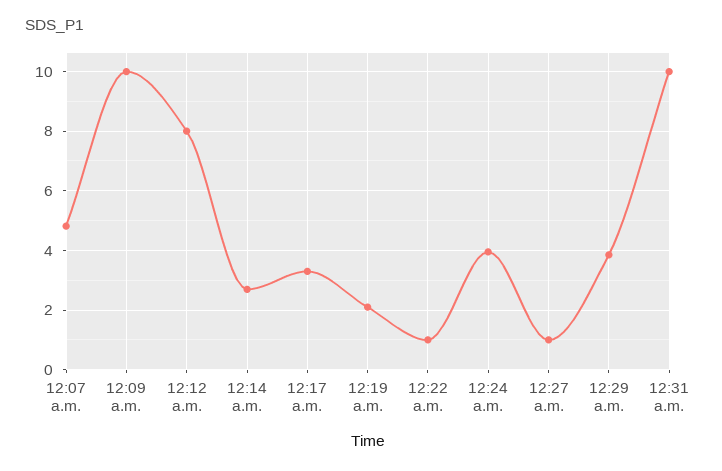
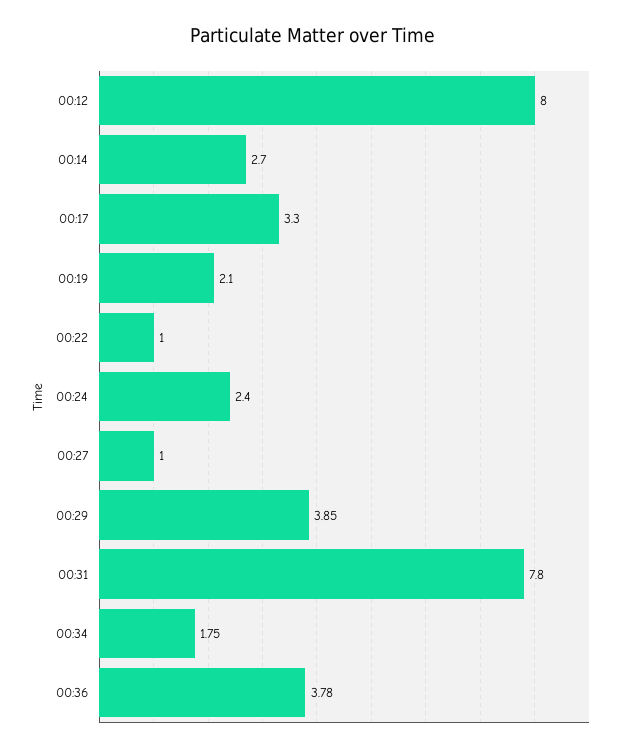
12:07 a.m.: 4.75 -> none
12:09 a.m.: 10 -> none
12:24 a.m.: 4 -> 2.4
12:31 a.m.: 10 -> 7.8
00:34: none -> 1.75
00:36: none -> 3.78

